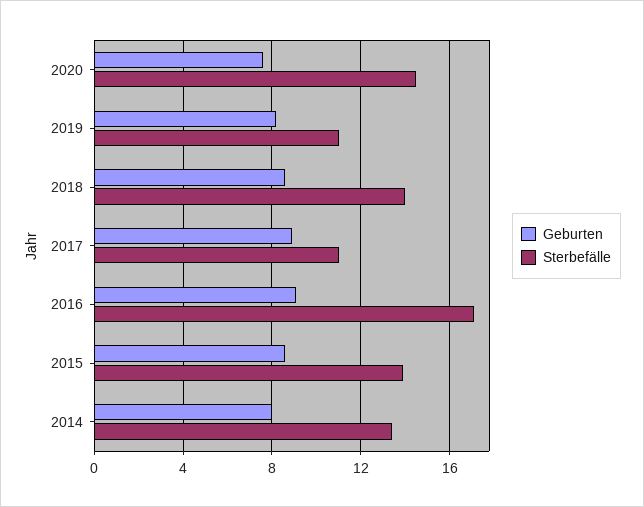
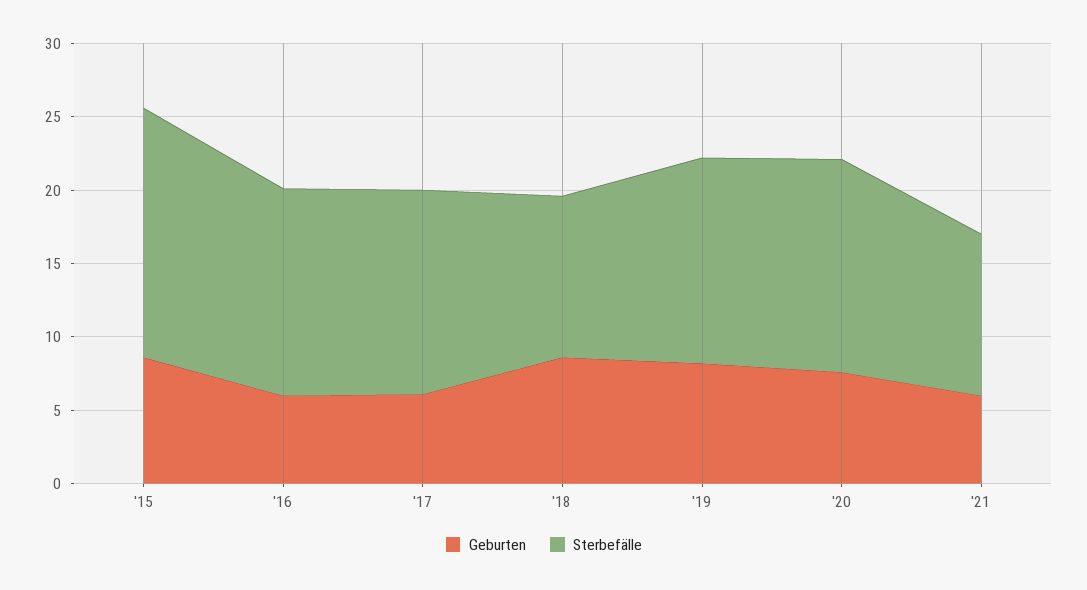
Sterbefälle, 2019: 11 -> 14
Sterbefälle, 2018: 14 -> 11
Geburten, 2017: 9 -> 6
Sterbefälle, 2017: 11 -> 14
Geburten, 2016: 9 -> 6
Sterbefälle, 2016: 17 -> 14
Sterbefälle, 2015: 14 -> 17
Geburten, 2014: 8 -> none
Sterbefälle, 2014: 13.5 -> none
Geburten, '21: none -> 6
Sterbefälle, '21: none -> 11

